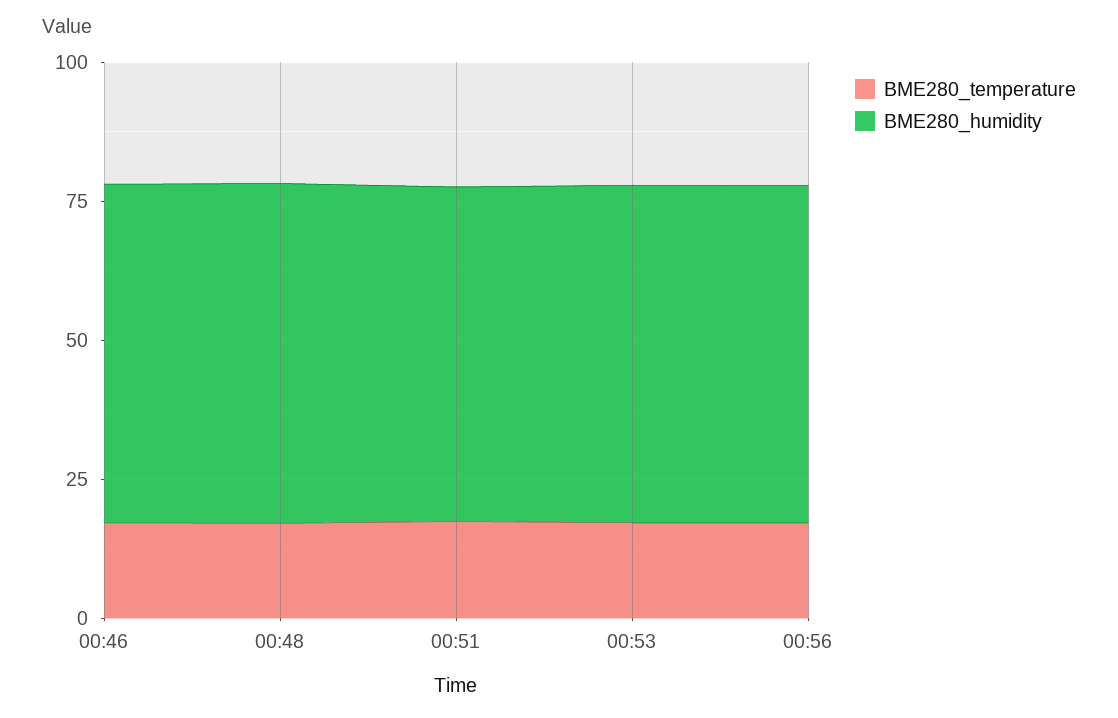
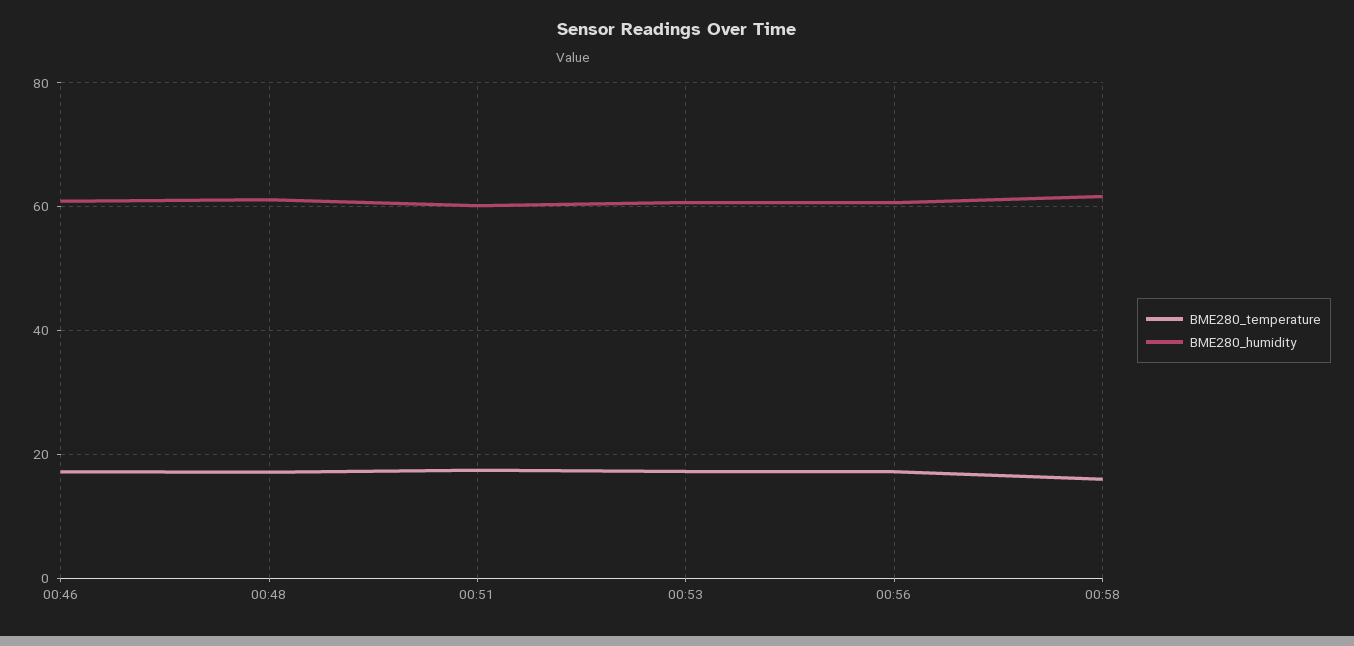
BME280_temperature, 00:58: none -> 16
BME280_humidity, 00:58: none -> 62

